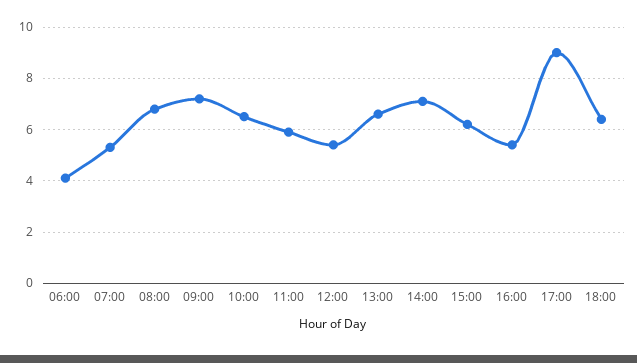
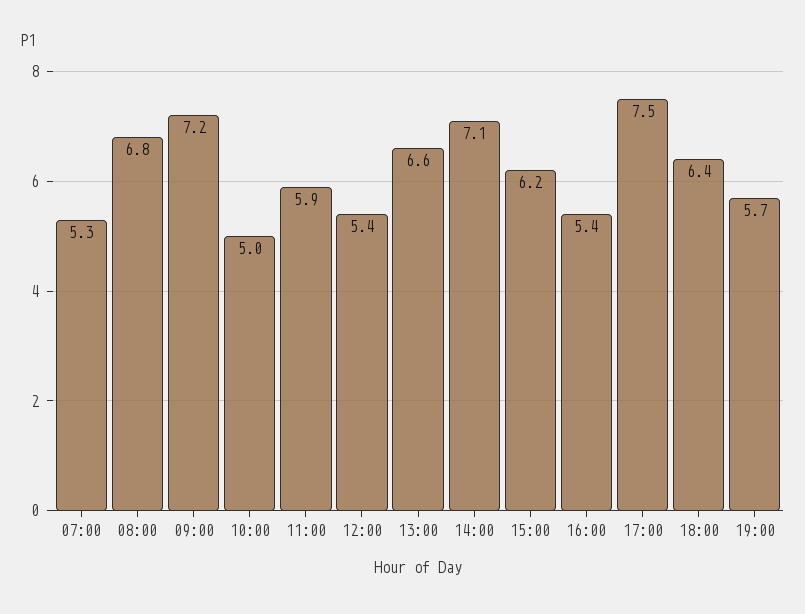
06:00: 4 -> none
10:00: 6.5 -> 5
17:00: 9 -> 7.5
19:00: none -> 5.7

